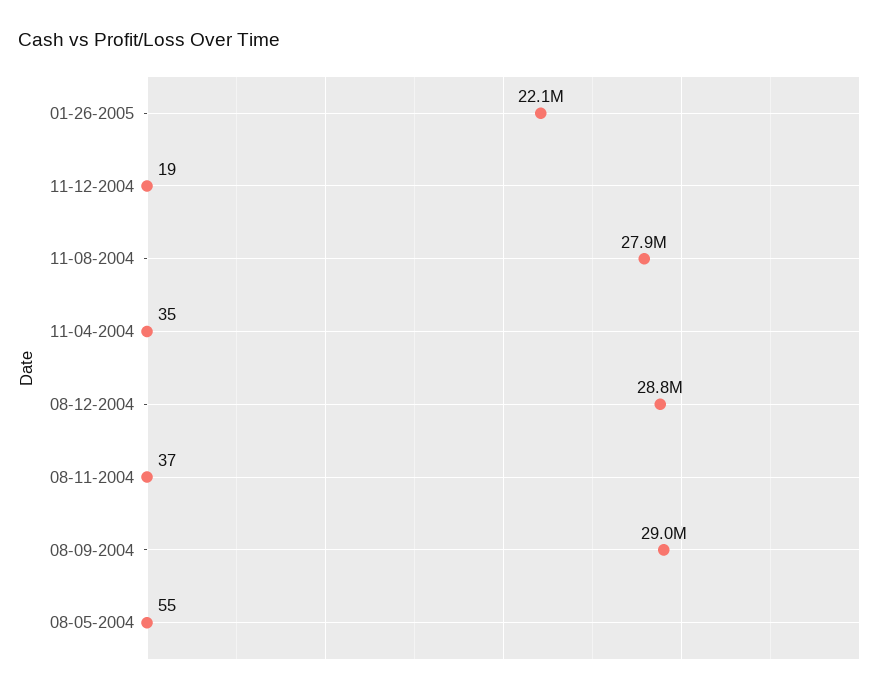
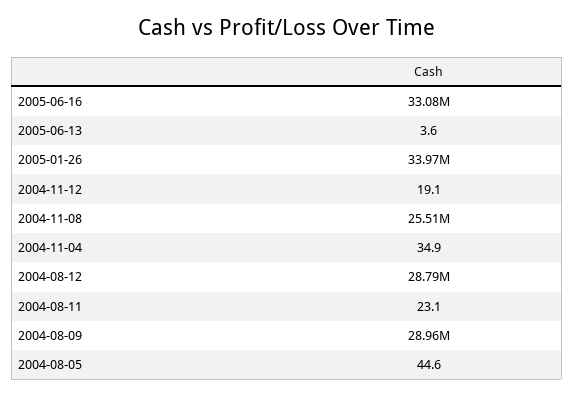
01-26-2005: 22100000 -> 33970000
11-08-2004: 27900000 -> 25510000
08-11-2004: 37 -> 23.1
08-05-2004: 55 -> 44.6
2005-06-16: none -> 33080000
2005-06-13: none -> 3.6

